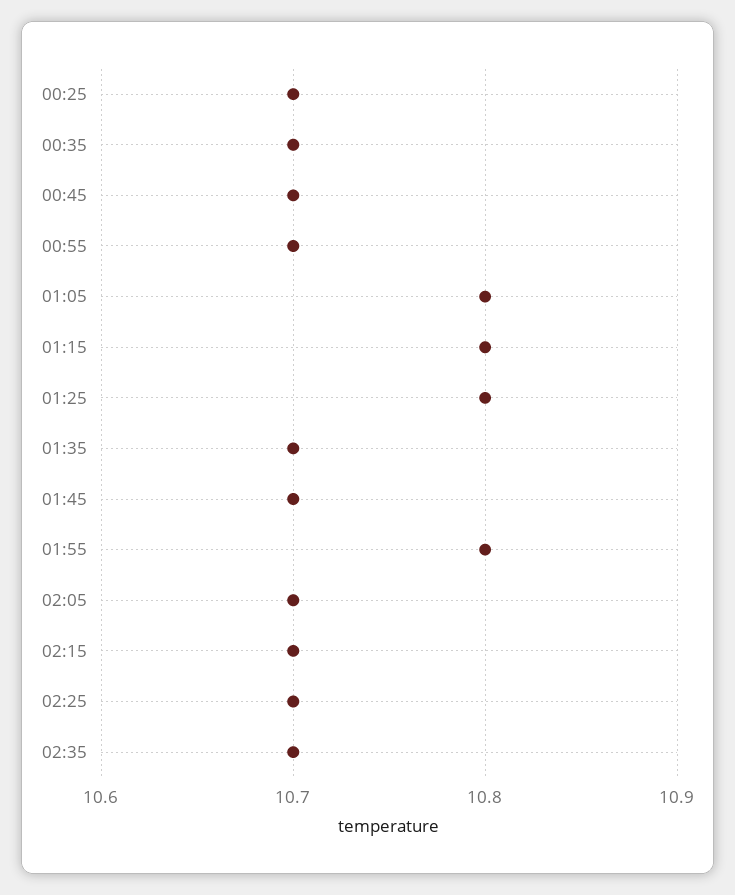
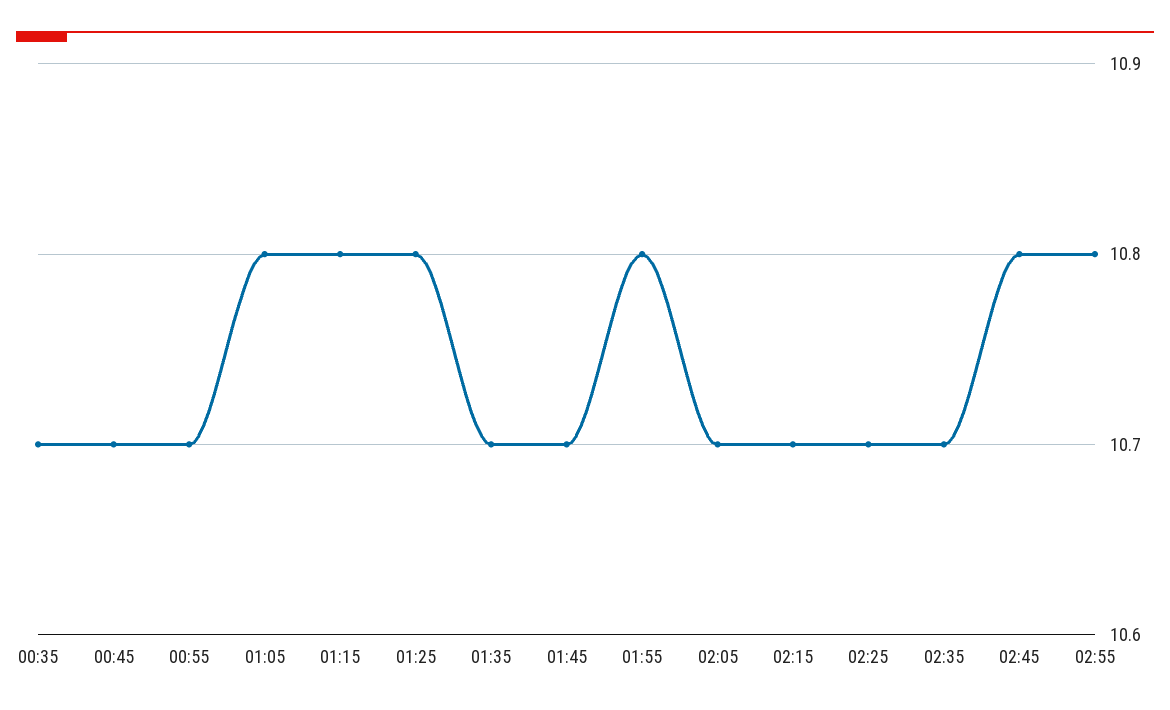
00:25: 10.7 -> none
02:45: none -> 10.8
02:55: none -> 10.8

